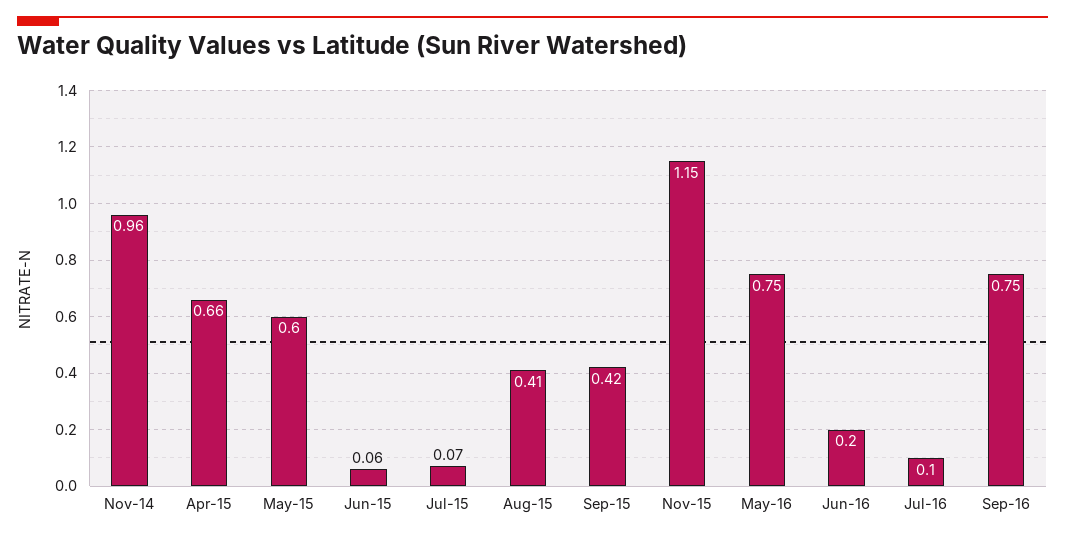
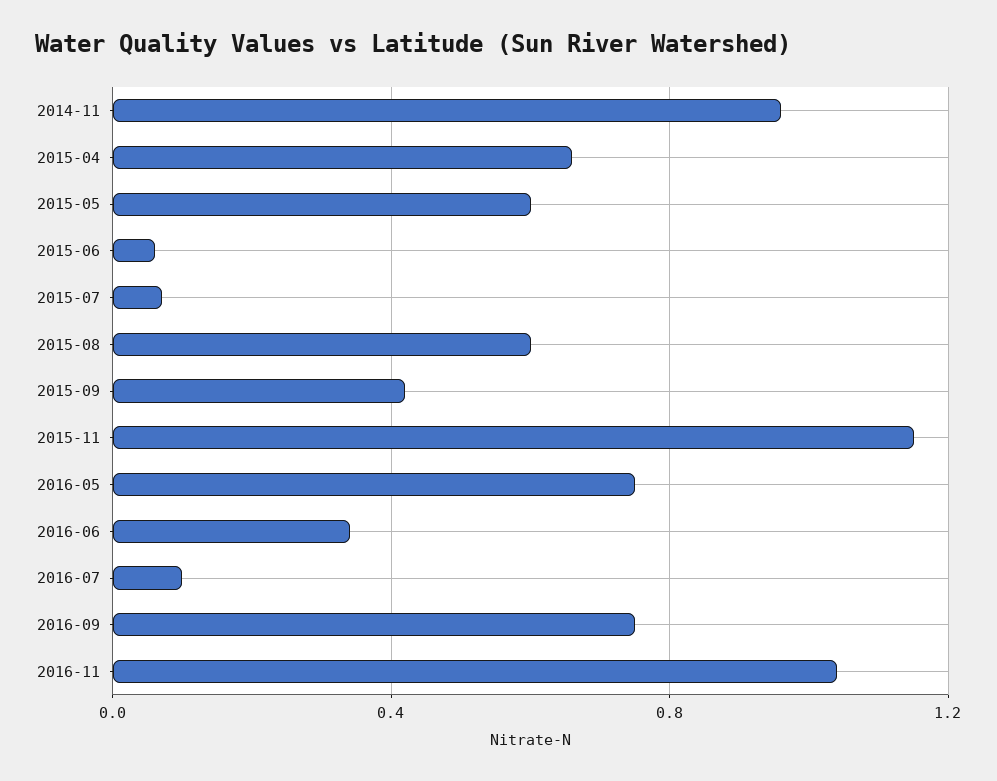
Aug-15: 0.41 -> 0.6
Jun-16: 0.2 -> 0.35
2016-11: none -> 1.05

